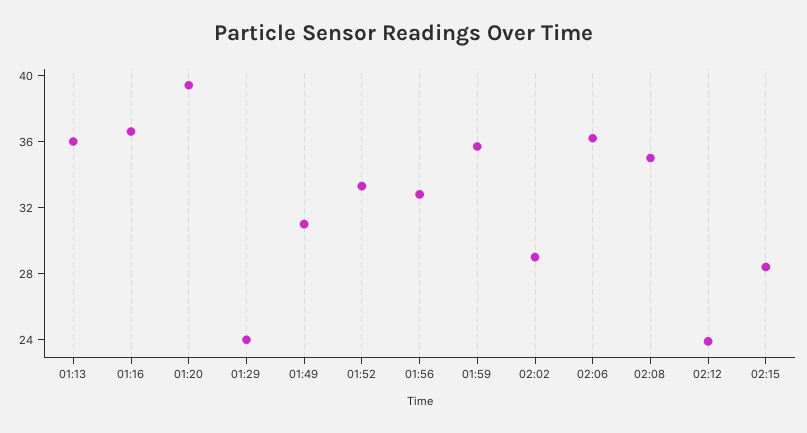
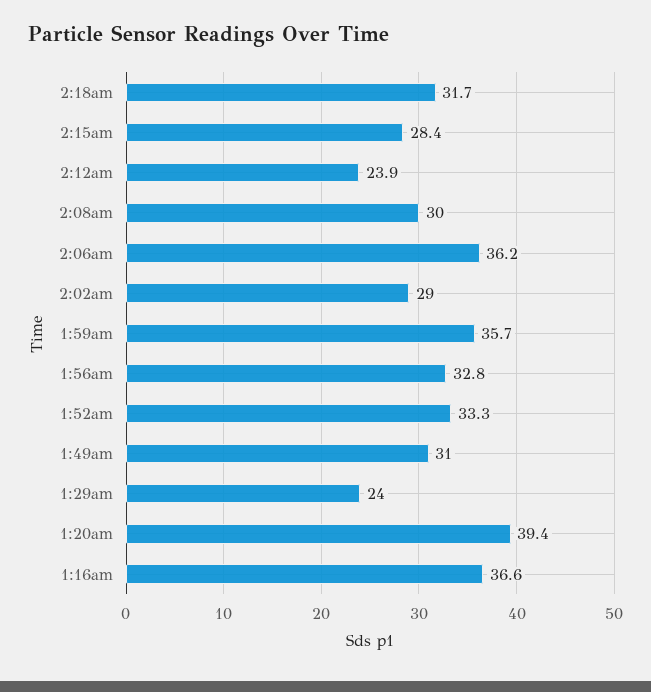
01:13: 36 -> none
02:08: 35 -> 30
2:18am: none -> 31.7

